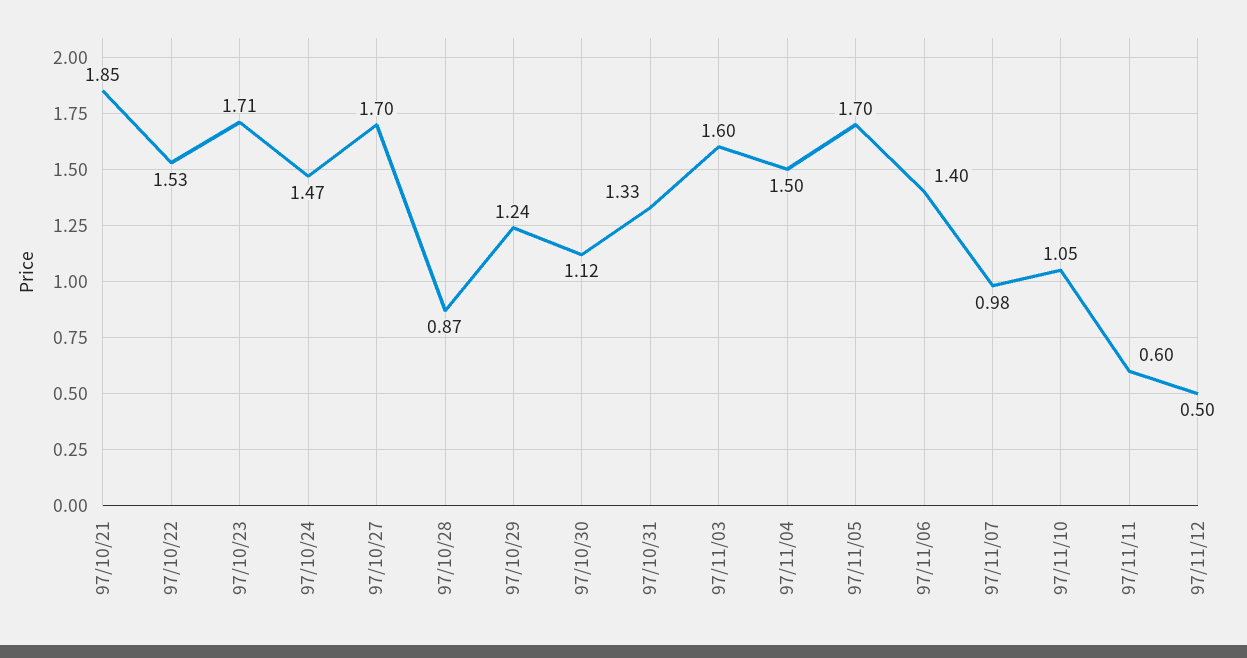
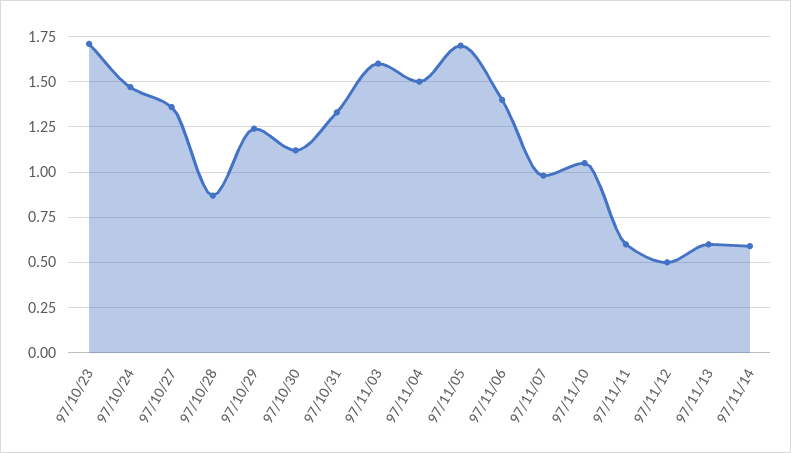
97/10/21: 1.85 -> none
97/10/22: 1.53 -> none
97/10/27: 1.7 -> 1.35
97/11/13: none -> 0.6
97/11/14: none -> 0.6

